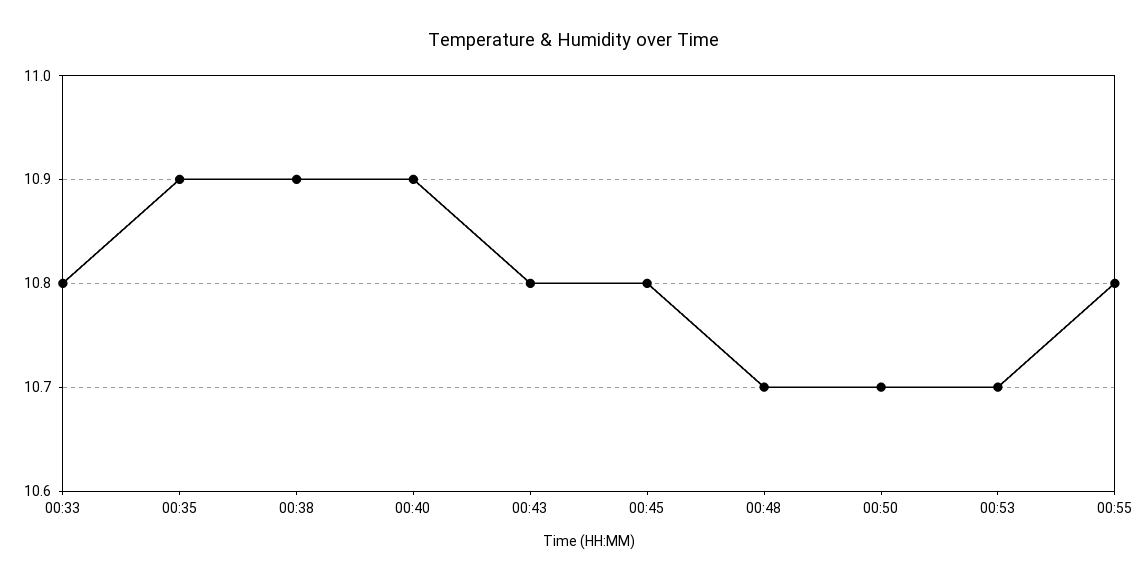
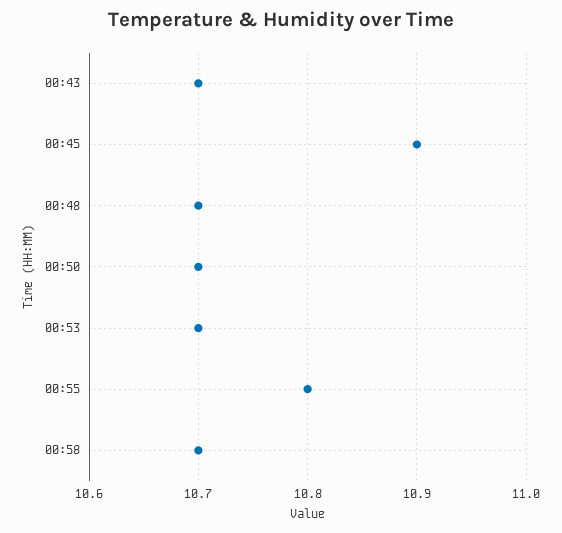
00:33: 10.8 -> none
00:35: 10.9 -> none
00:38: 10.9 -> none
00:40: 10.9 -> none
00:43: 10.8 -> 10.7
00:45: 10.8 -> 10.9
00:58: none -> 10.7

